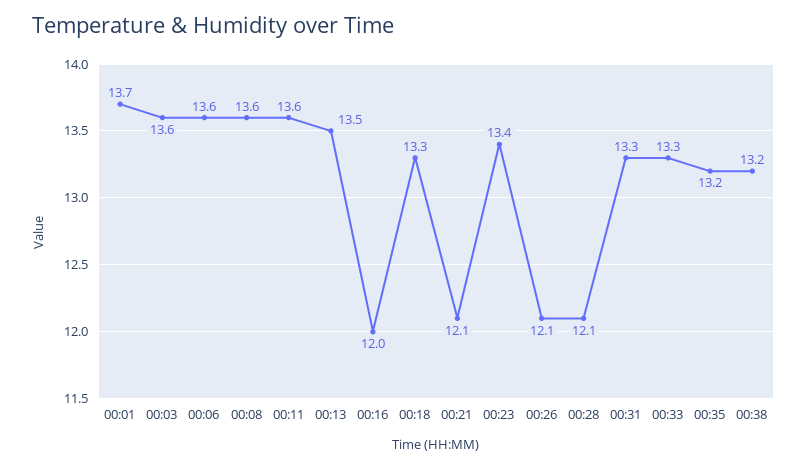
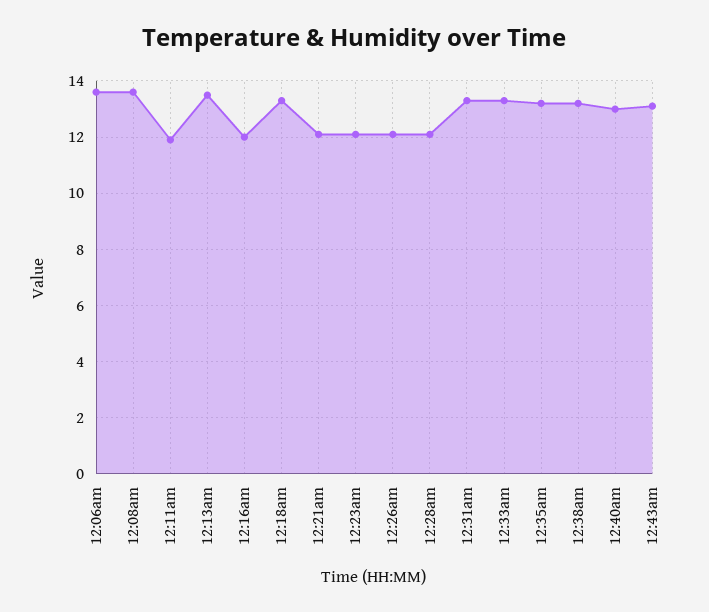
00:01: 13.7 -> none
00:03: 13.6 -> none
00:11: 13.6 -> 12
00:23: 13.4 -> 12
12:40am: none -> 13
12:43am: none -> 13

